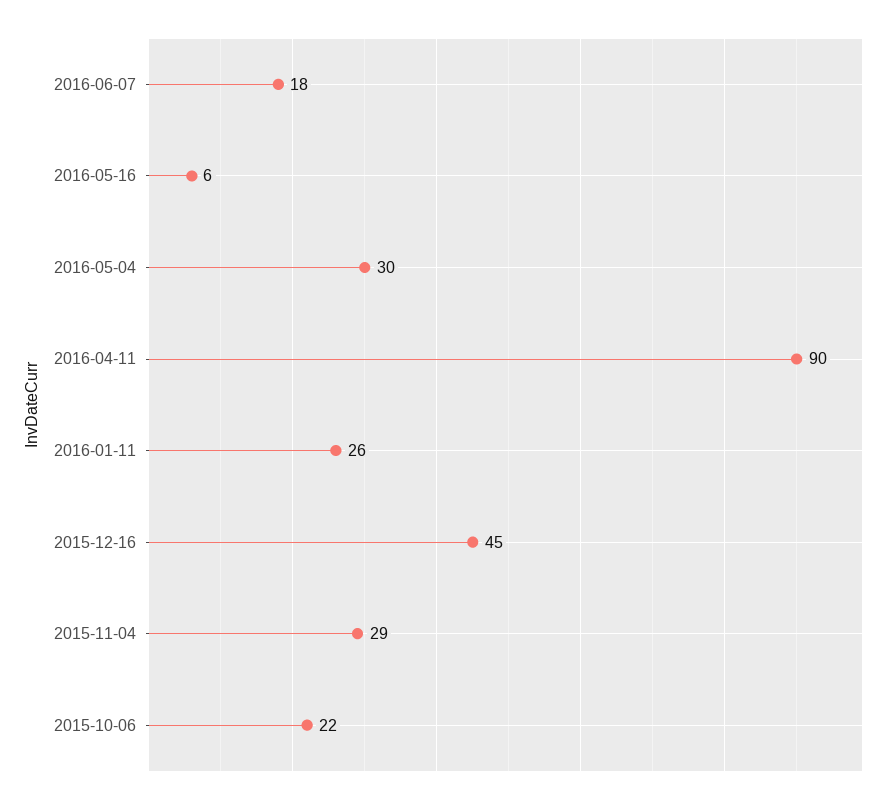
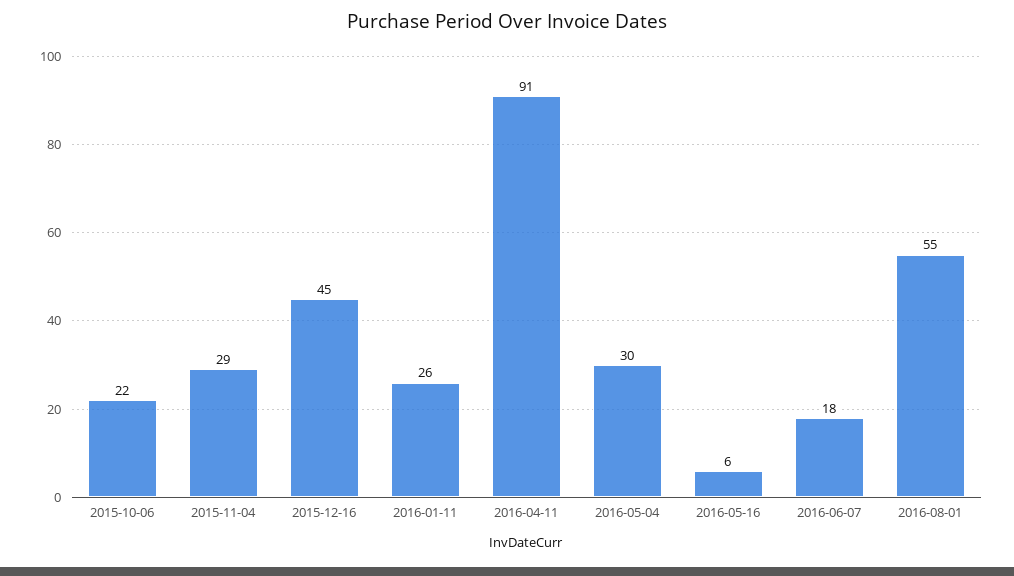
2016-04-11: 90 -> 91
2016-08-01: none -> 55

